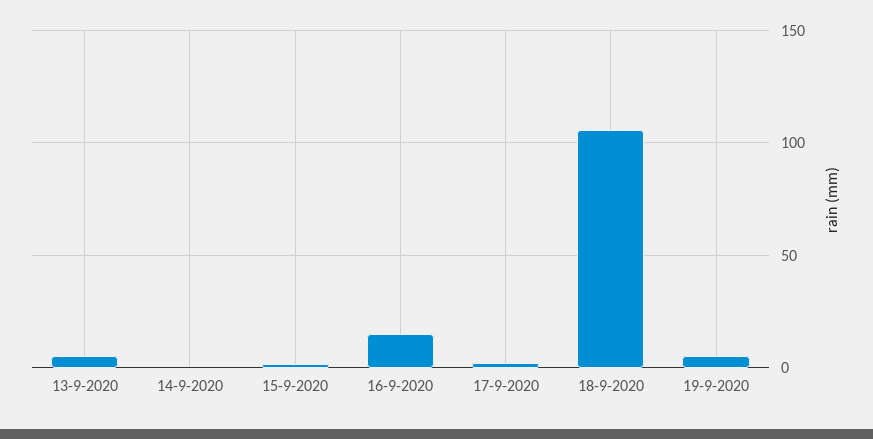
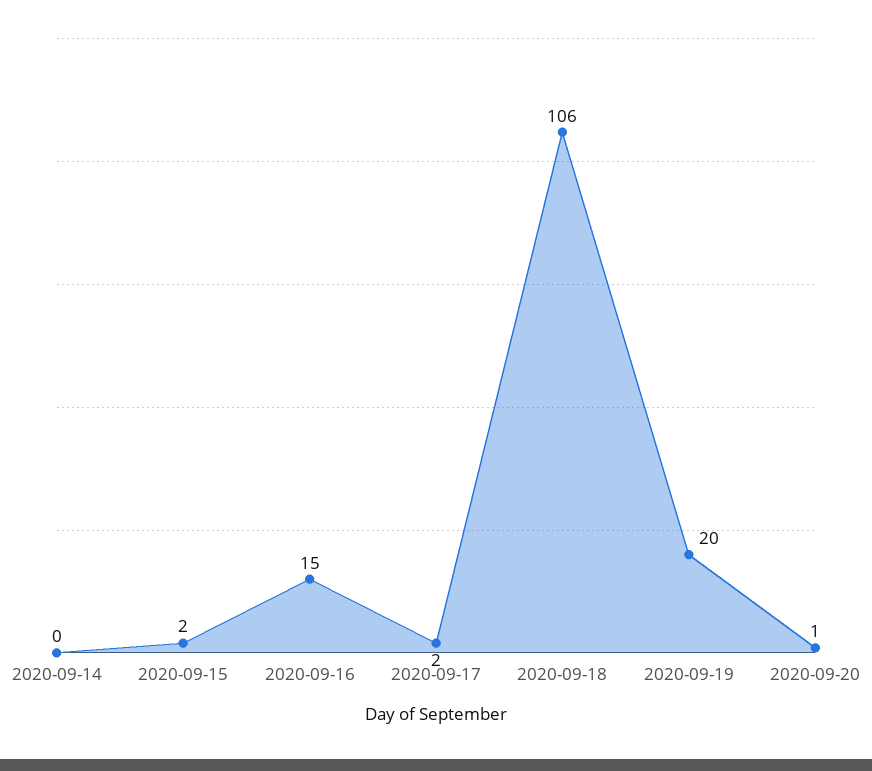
13-9-2020: 5 -> none
19-9-2020: 5 -> 20
2020-09-20: none -> 1

